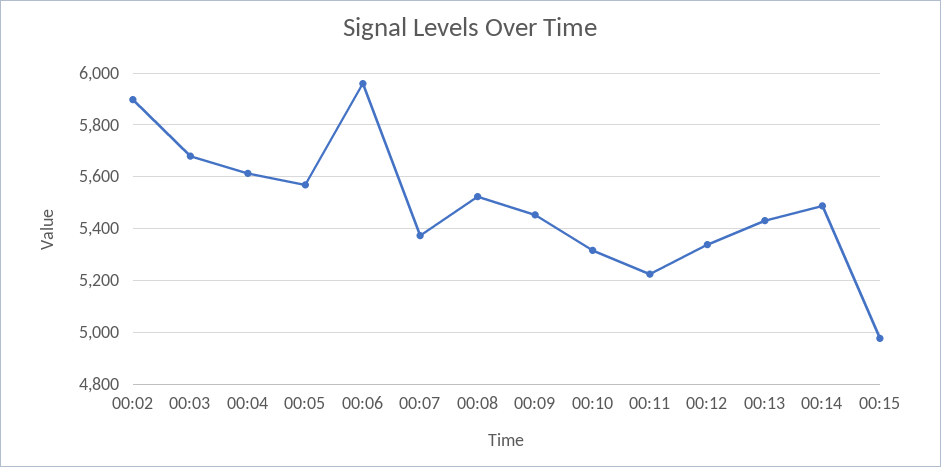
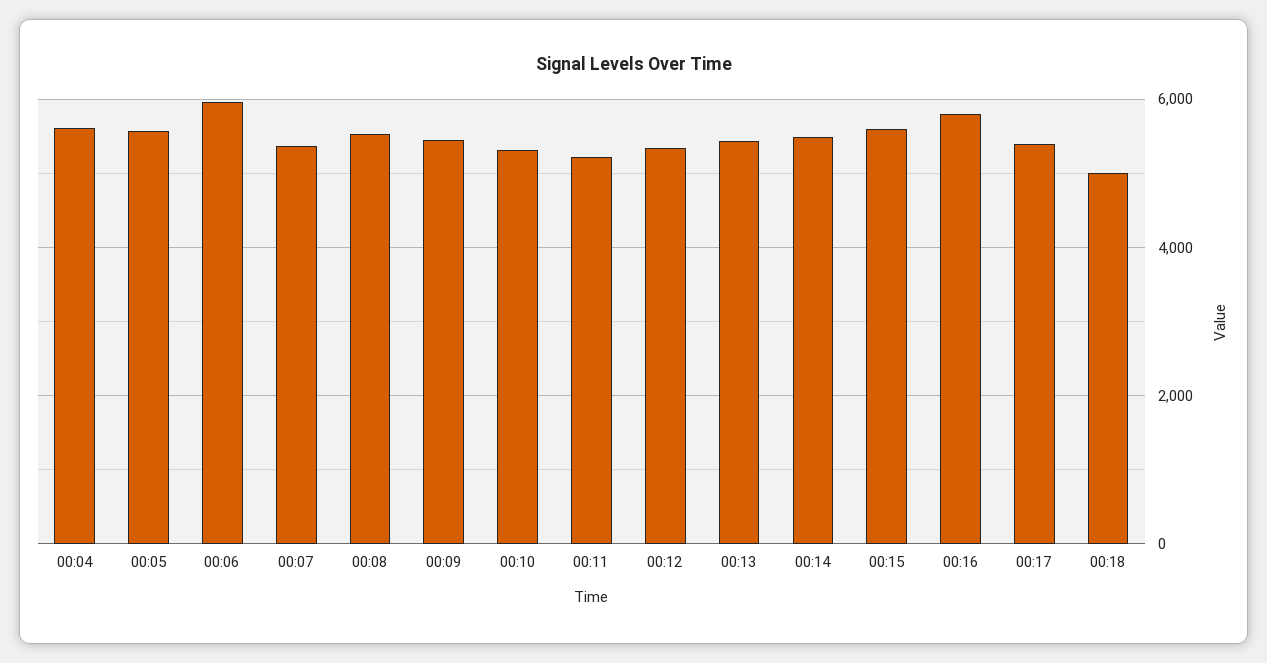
00:02: 5900 -> none
00:03: 5675 -> none
00:15: 4975 -> 5600
00:16: none -> 5800
00:17: none -> 5400
00:18: none -> 5000

